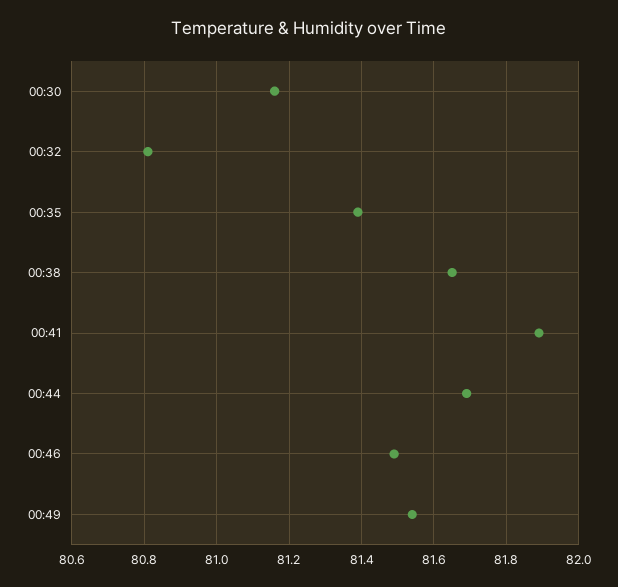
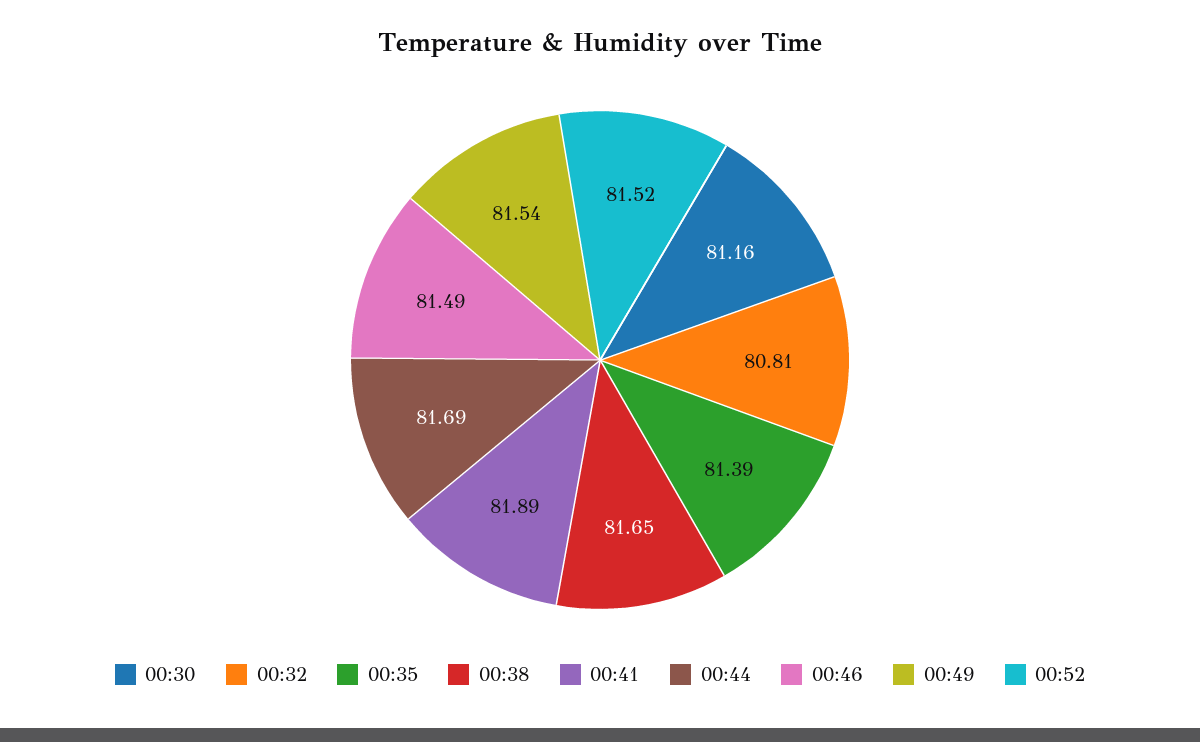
00:52: none -> 81.52

